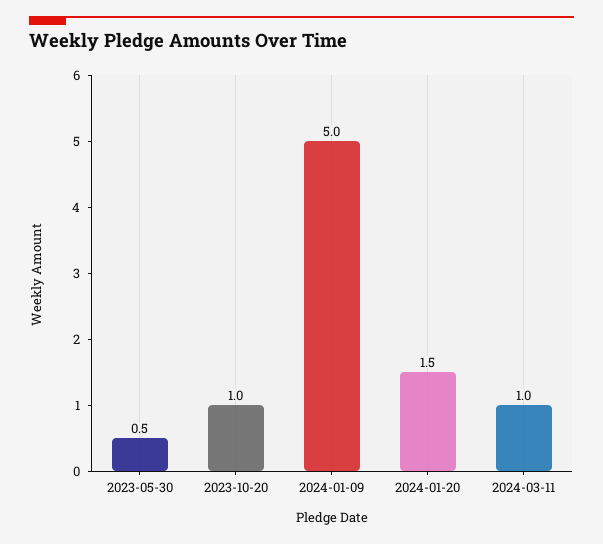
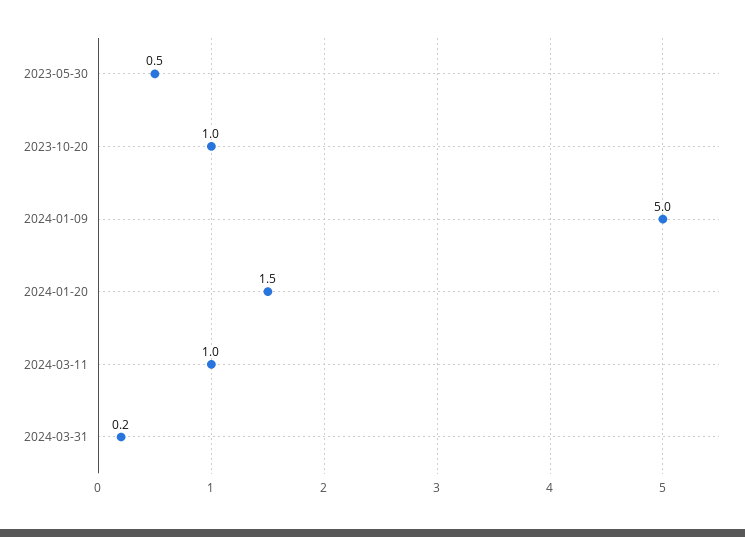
2024-03-31: none -> 0.2

